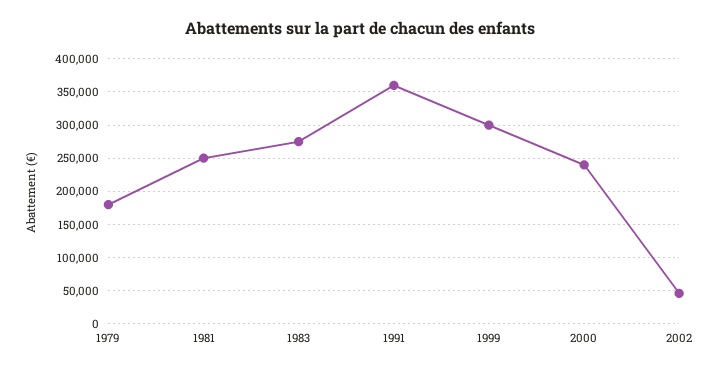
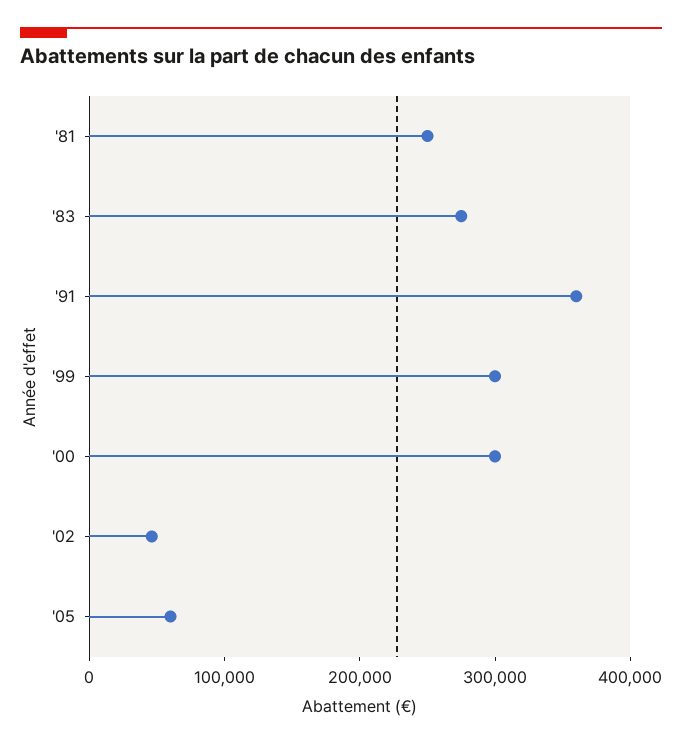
1979: 180000 -> none
2000: 240000 -> 300000
'05: none -> 60000

